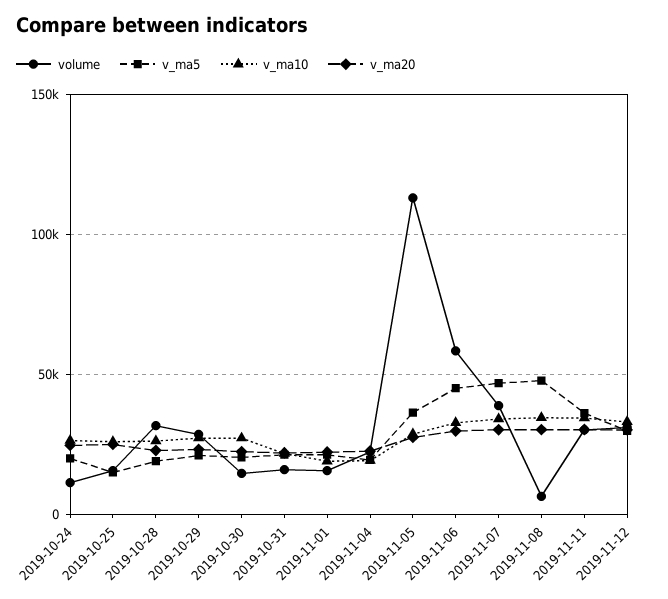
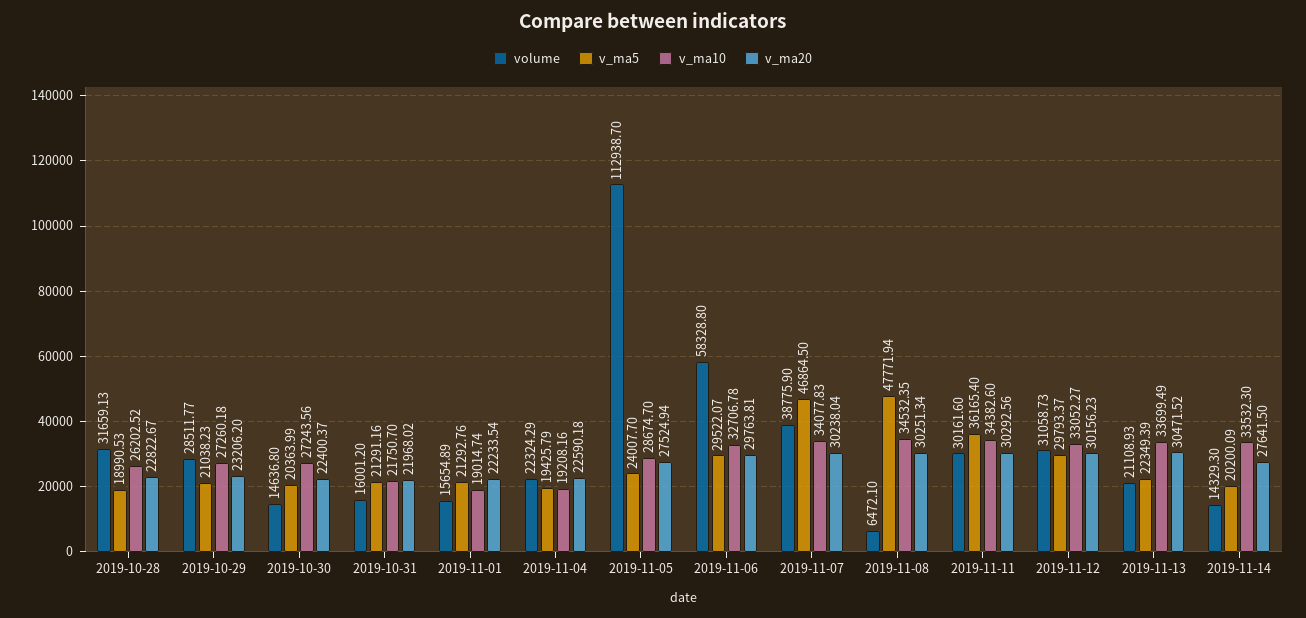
volume, 2019-10-24: 10000 -> none
v_ma5, 2019-10-24: 20000 -> none
v_ma10, 2019-10-24: 25000 -> none
v_ma20, 2019-10-24: 25000 -> none
volume, 2019-10-25: 15000 -> none
v_ma5, 2019-10-25: 15000 -> none
v_ma10, 2019-10-25: 25000 -> none
v_ma20, 2019-10-25: 25000 -> none
v_ma5, 2019-11-05: 35000 -> 24007.7
v_ma5, 2019-11-06: 45000 -> 29522.07
volume, 2019-11-13: none -> 21108.93
v_ma5, 2019-11-13: none -> 22349.39
v_ma10, 2019-11-13: none -> 33699.49
v_ma20, 2019-11-13: none -> 30471.52
volume, 2019-11-14: none -> 14329.3
v_ma5, 2019-11-14: none -> 20200.09
v_ma10, 2019-11-14: none -> 33532.3
v_ma20, 2019-11-14: none -> 27641.5

